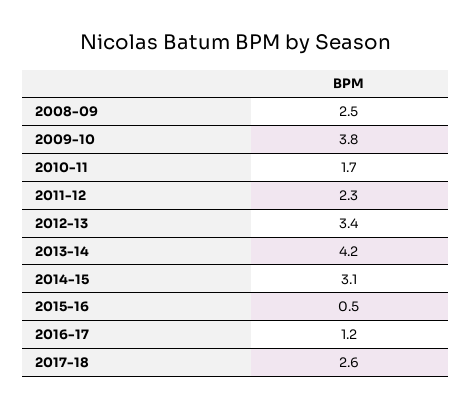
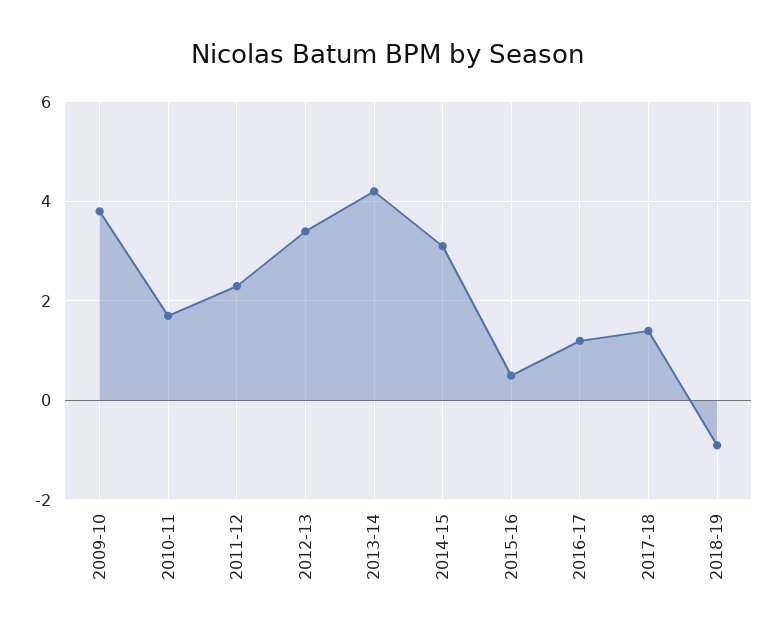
2008-09: 2.5 -> none
2017-18: 2.6 -> 1.5
2018-19: none -> -1

